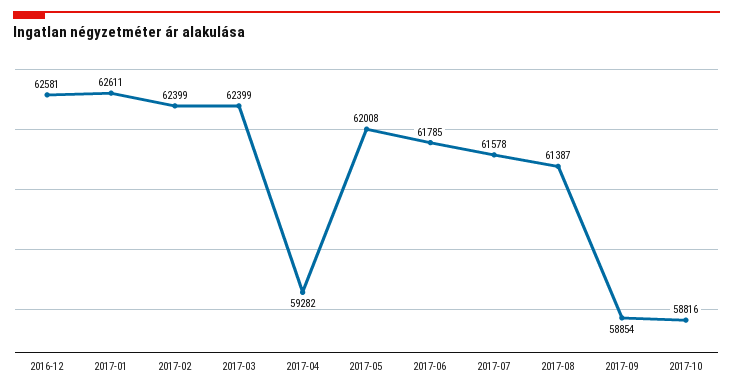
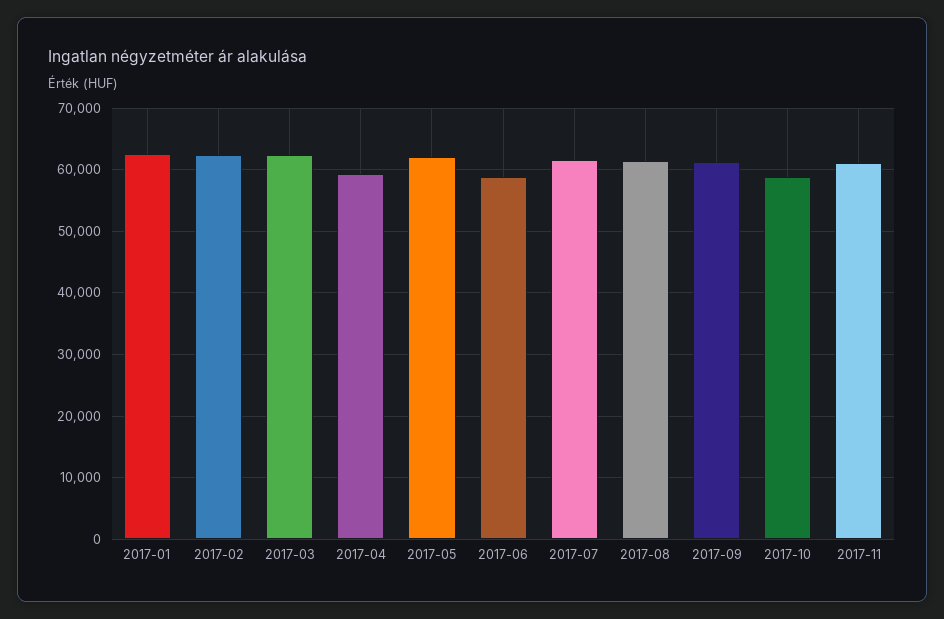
2016-12: 62581 -> none
2017-06: 61785 -> 59000
2017-09: 58854 -> 61000
2017-11: none -> 61000

